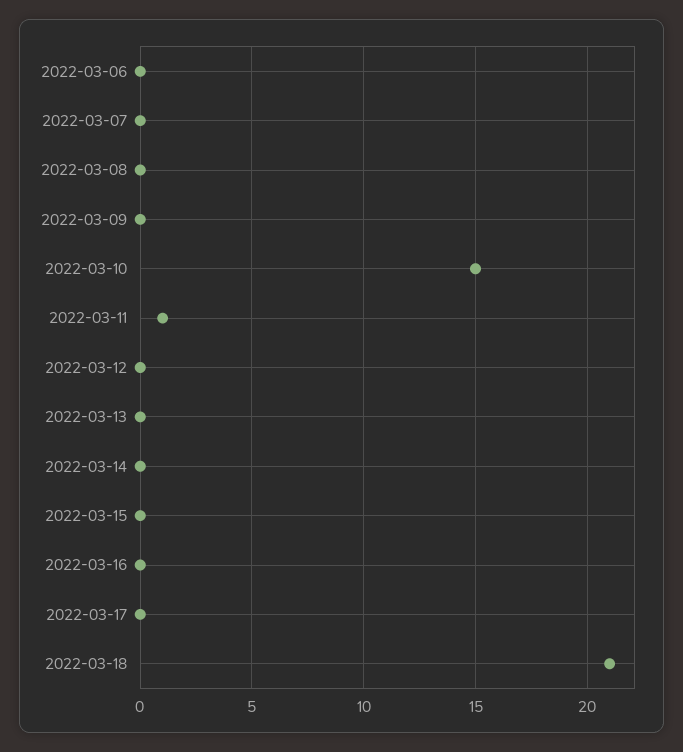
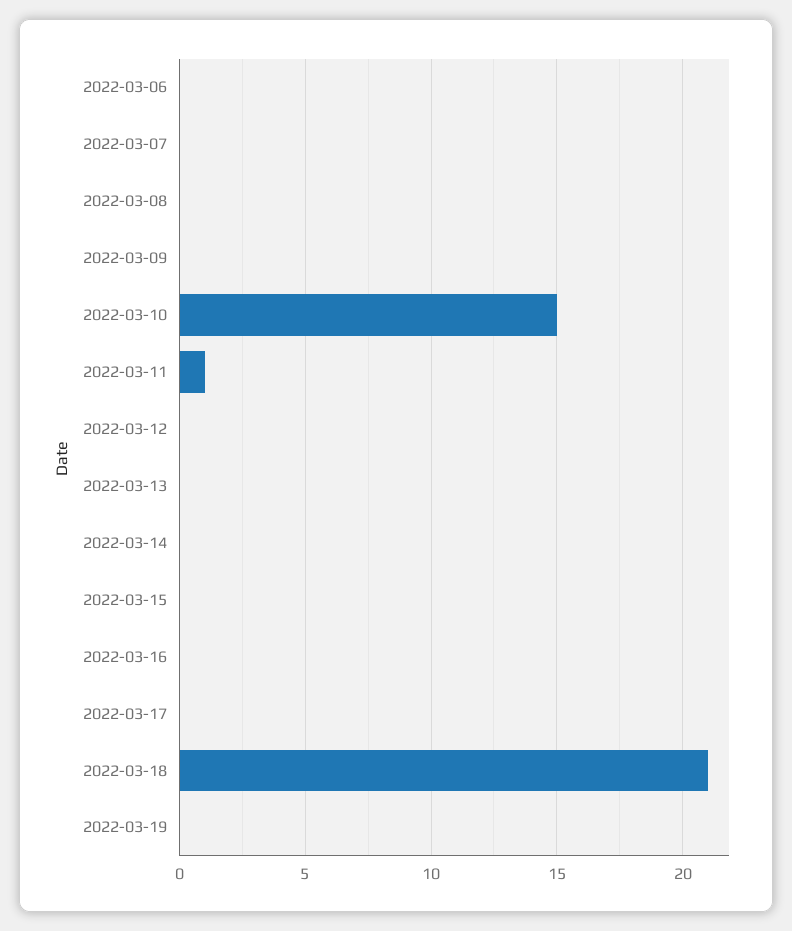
2022-03-19: none -> 0

